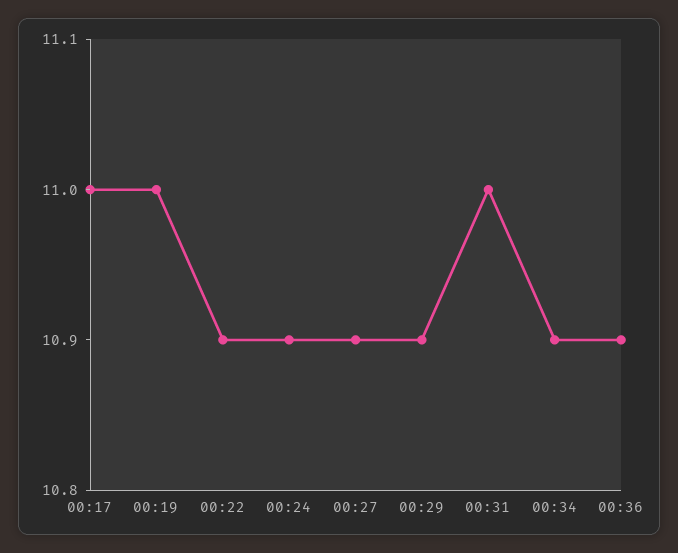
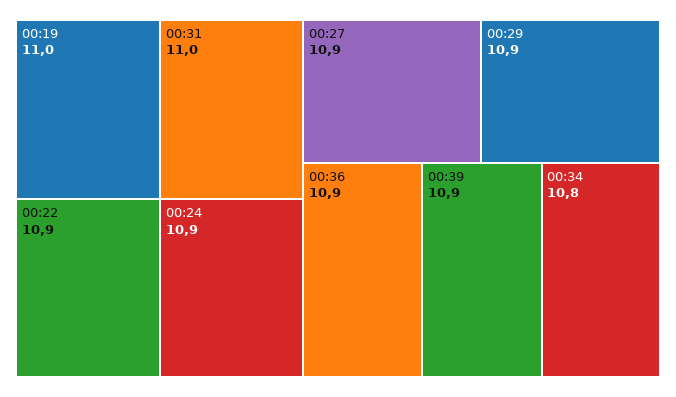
00:17: 11 -> none
00:34: 10.9 -> 10.8
00:39: none -> 10.9

